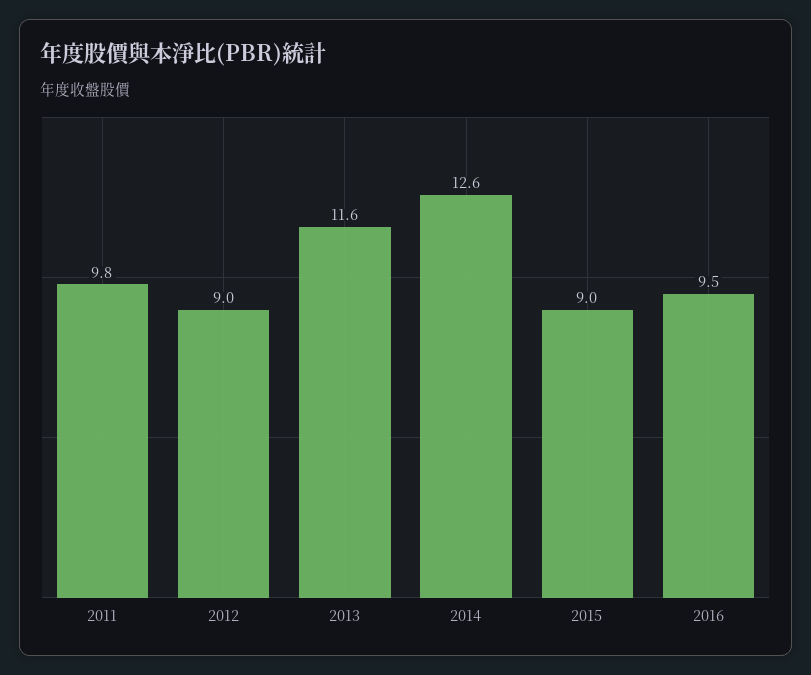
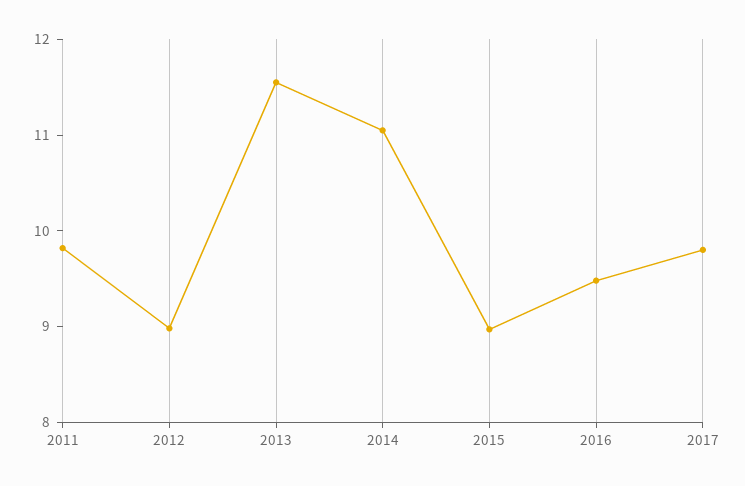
2014: 12.6 -> 11
2017: none -> 9.8

